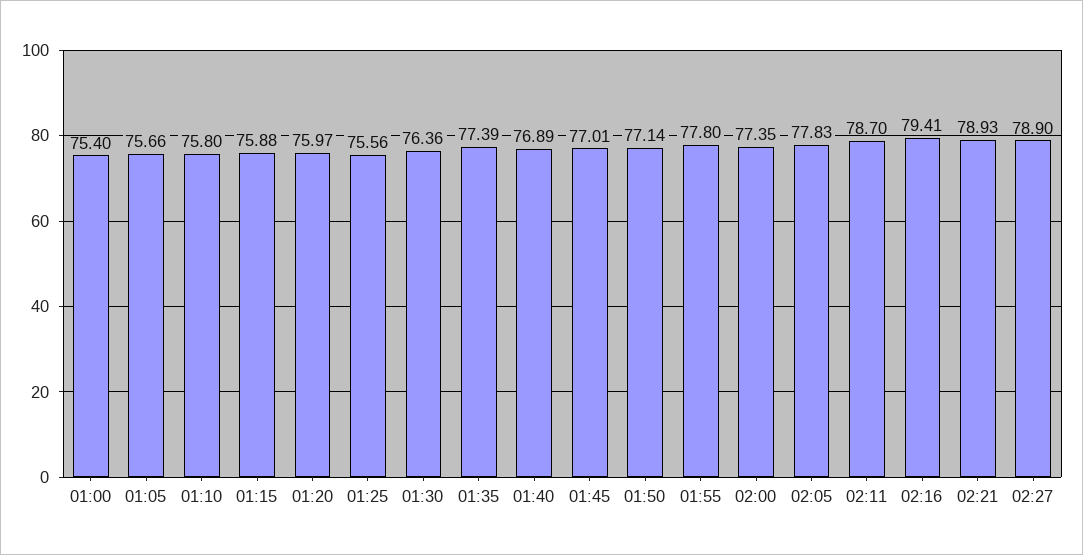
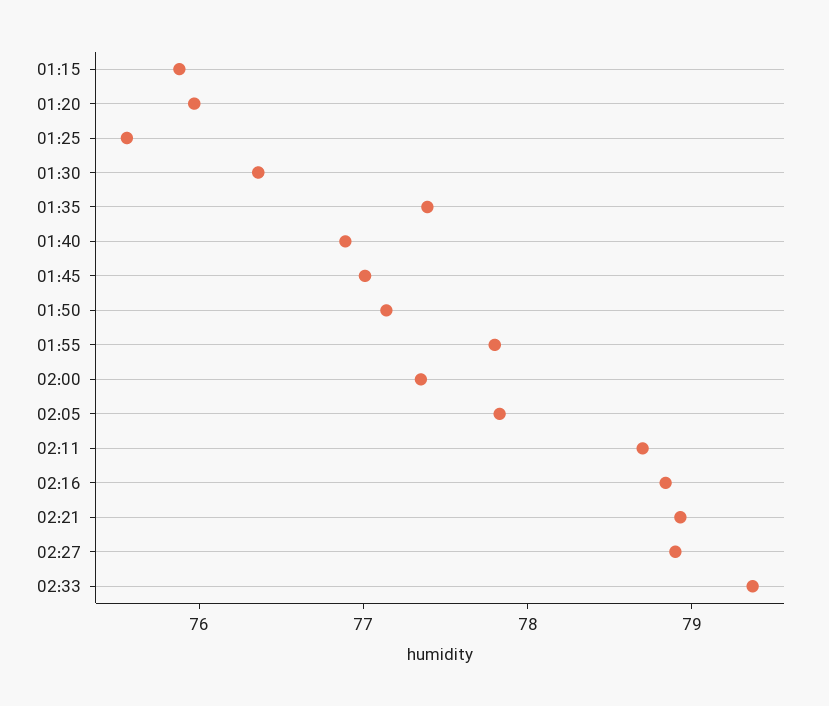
01:00: 75.4 -> none
01:05: 75.66 -> none
01:10: 75.8 -> none
02:16: 79.41 -> 78.8
02:33: none -> 79.4

